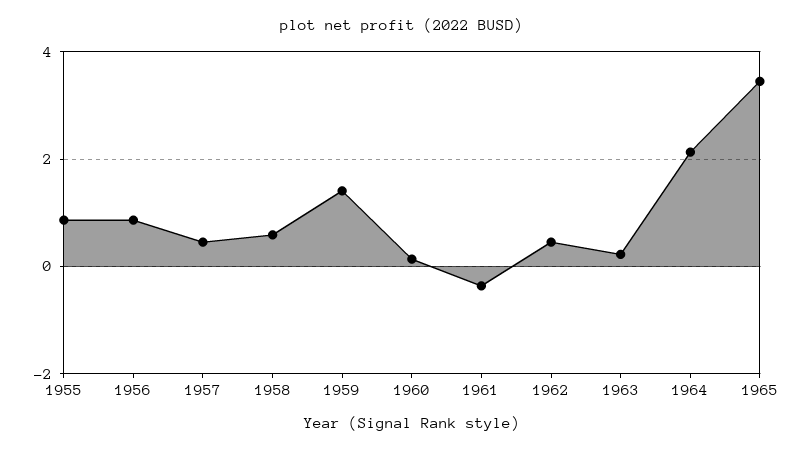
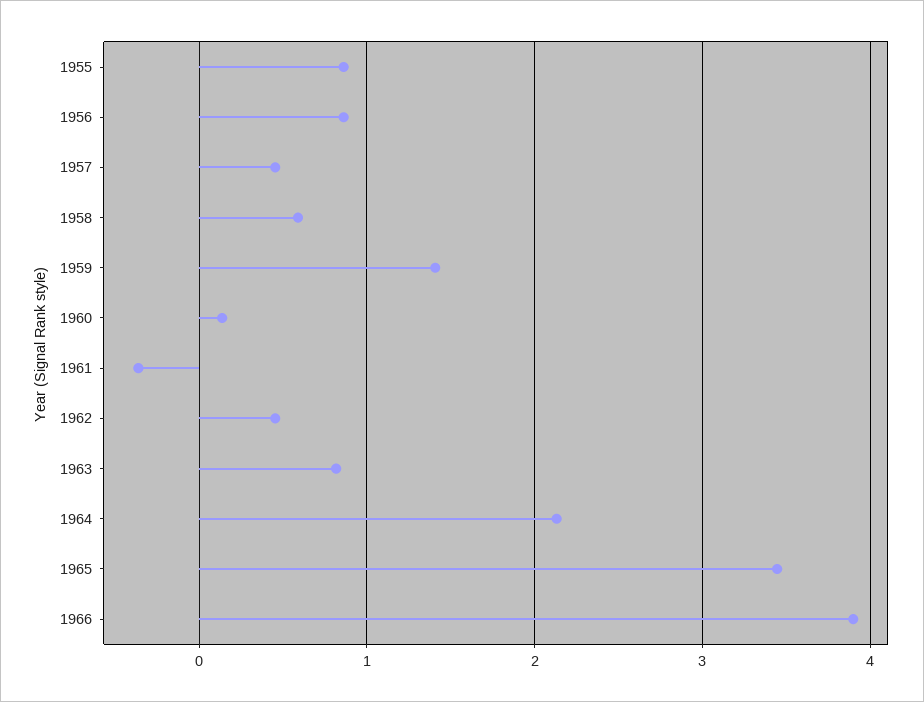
1963: 0.2 -> 0.8
1966: none -> 3.9

